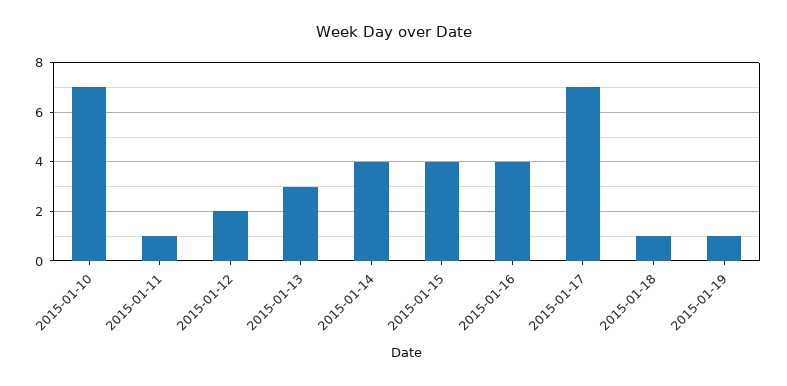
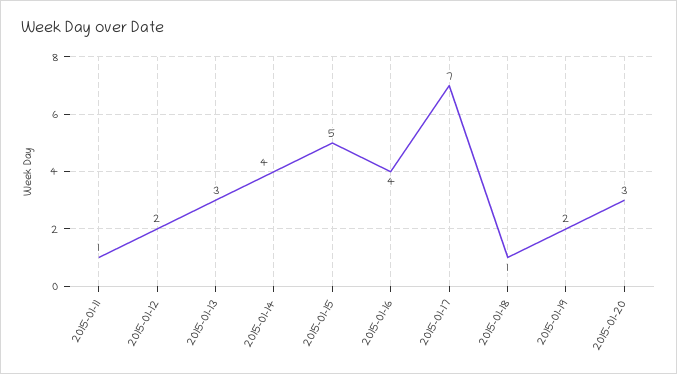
2015-01-10: 7 -> none
2015-01-15: 4 -> 5
2015-01-19: 1 -> 2
2015-01-20: none -> 3

